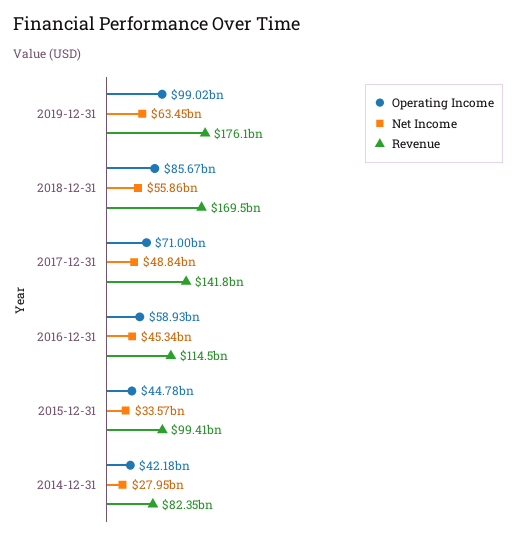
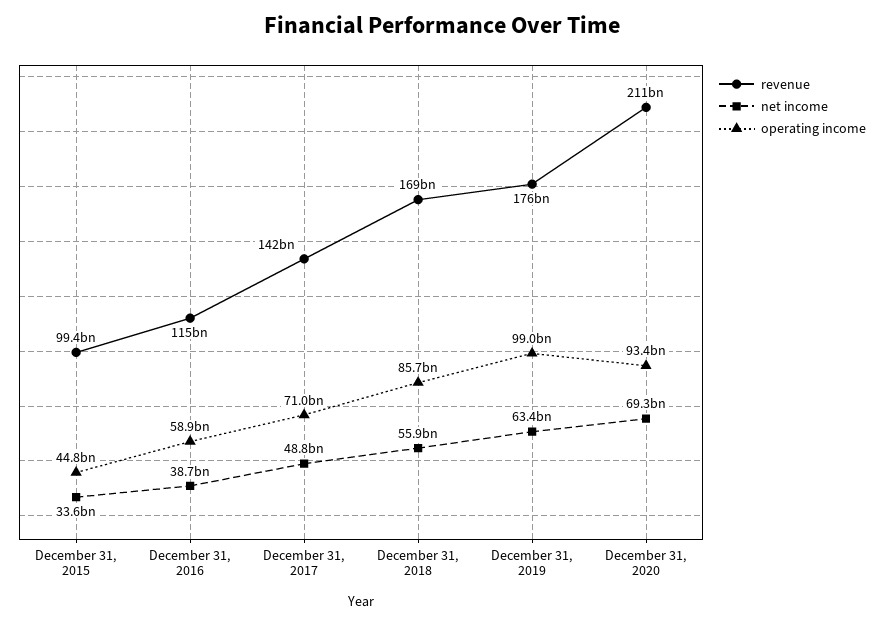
Net Income, 2016-12-31: 45340000000 -> 38700000000
Operating Income, 2014-12-31: 42180000000 -> none
Net Income, 2014-12-31: 27950000000 -> none
Revenue, 2014-12-31: 82350000000 -> none
Revenue, December 31, 2020: none -> 211000000000
Net Income, December 31, 2020: none -> 69300000000
Operating Income, December 31, 2020: none -> 93400000000

